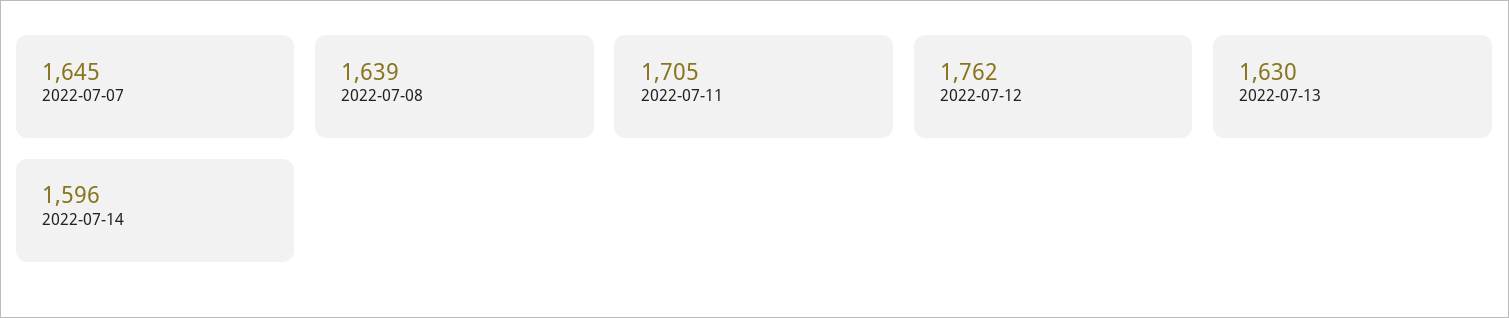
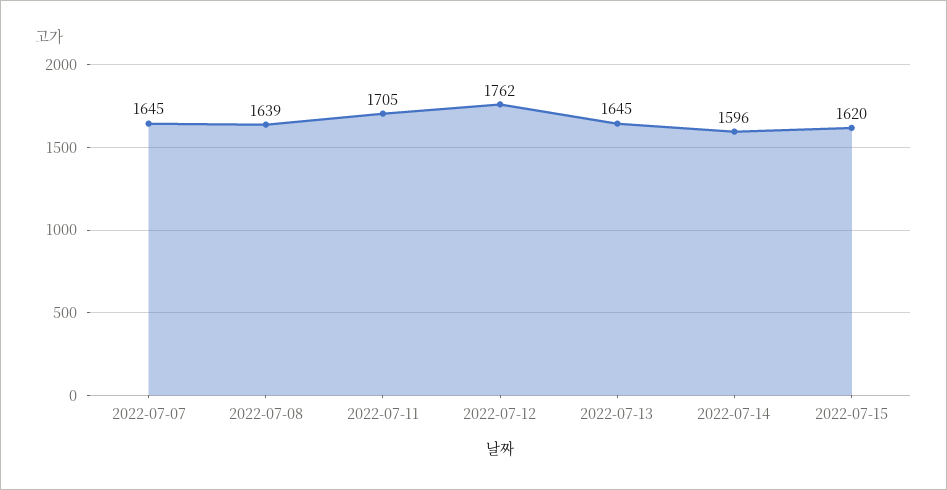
2022-07-13: 1630 -> 1645
2022-07-15: none -> 1620

